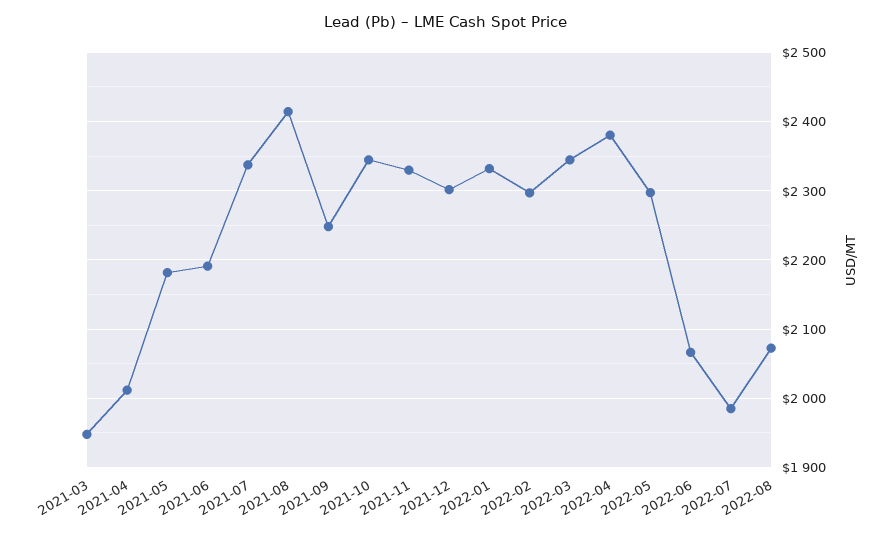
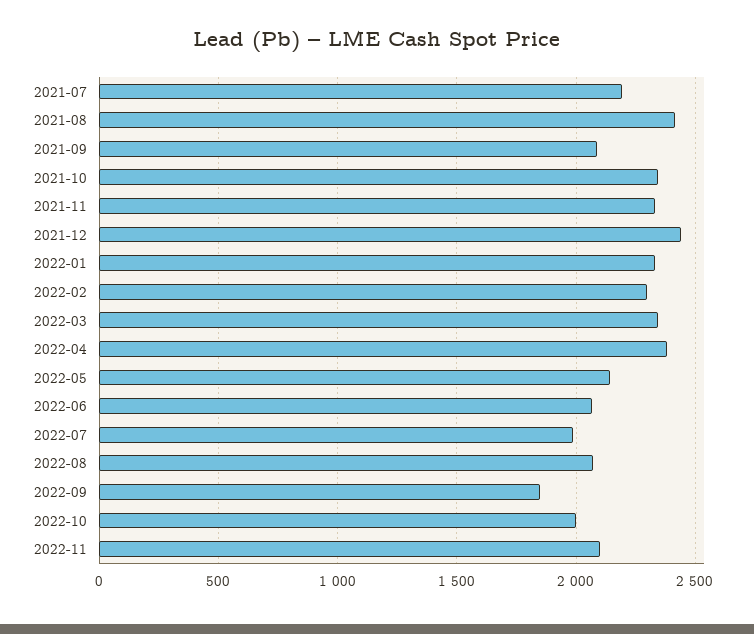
2021-03: 1950 -> none
2021-04: 2010 -> none
2021-05: 2180 -> none
2021-06: 2190 -> none
2021-07: 2340 -> 2200
2021-09: 2250 -> 2100
2021-12: 2300 -> 2450
2022-05: 2300 -> 2150
2022-09: none -> 1850
2022-10: none -> 2000
2022-11: none -> 2100

